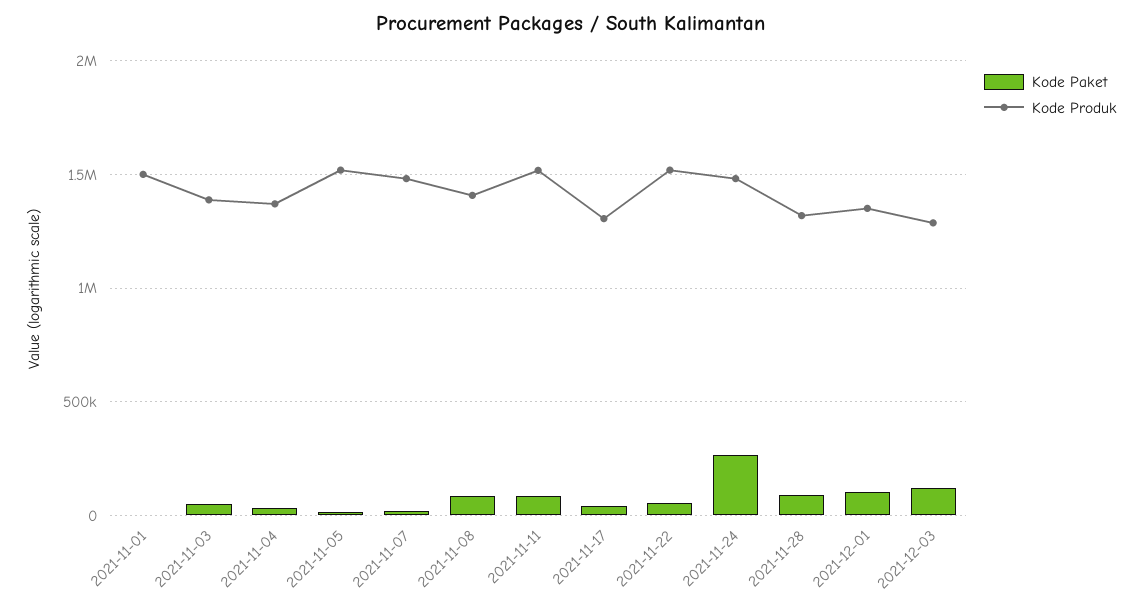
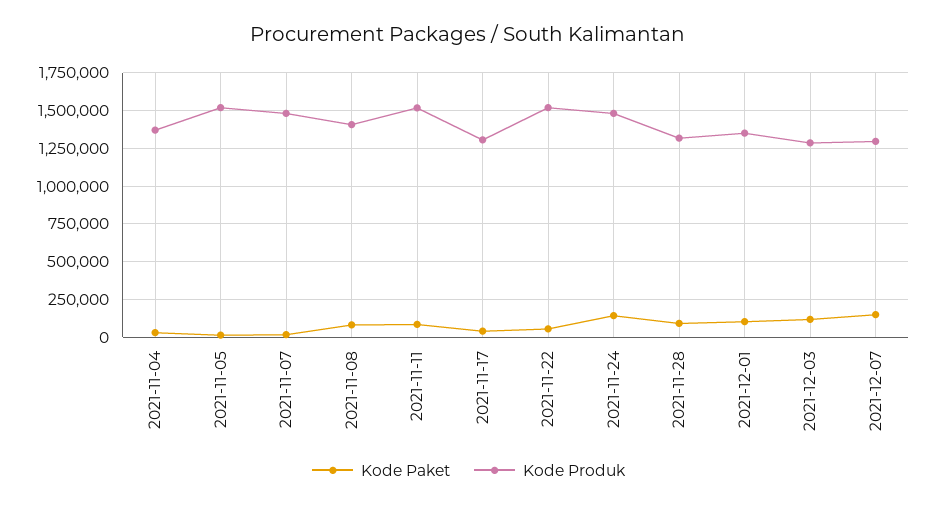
Kode Paket, 2021-11-01: 0 -> none
Kode Produk, 2021-11-01: 1500000 -> none
Kode Paket, 2021-11-03: 50000 -> none
Kode Produk, 2021-11-03: 1400000 -> none
Kode Paket, 2021-11-24: 250000 -> 150000
Kode Paket, 2021-12-07: none -> 150000
Kode Produk, 2021-12-07: none -> 1300000

